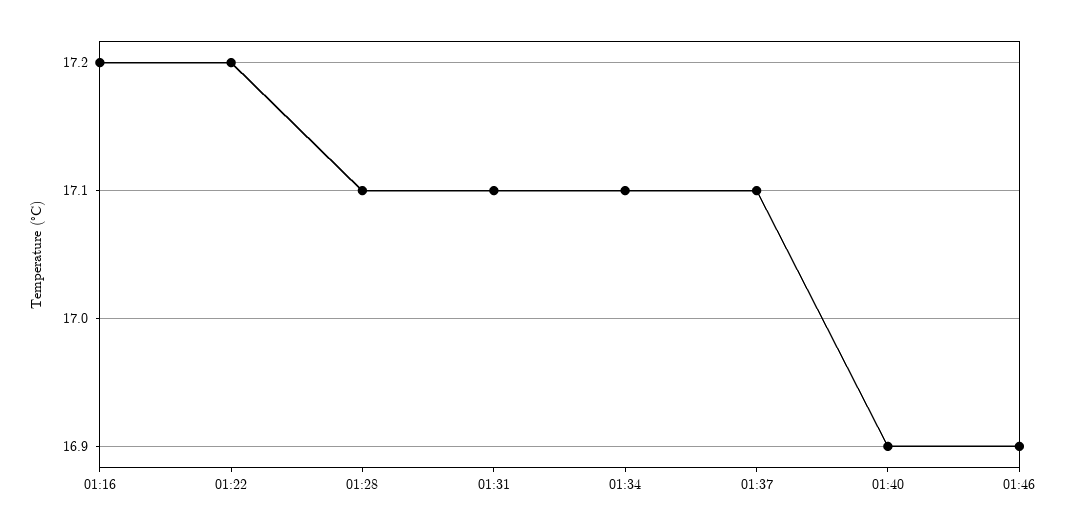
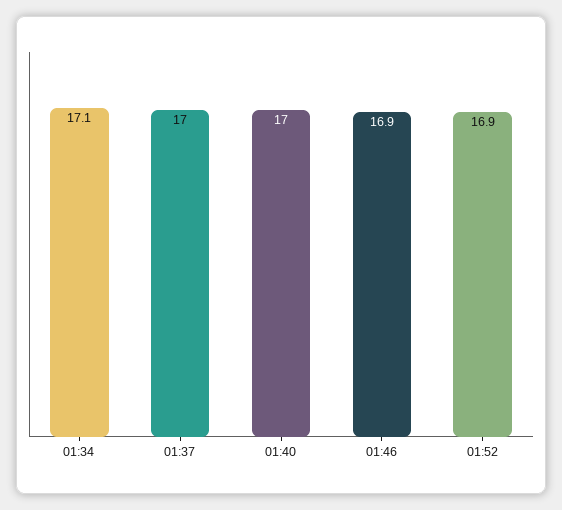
01:16: 17.2 -> none
01:22: 17.2 -> none
01:28: 17.1 -> none
01:31: 17.1 -> none
01:37: 17.1 -> 17
01:40: 16.9 -> 17
01:52: none -> 16.9

